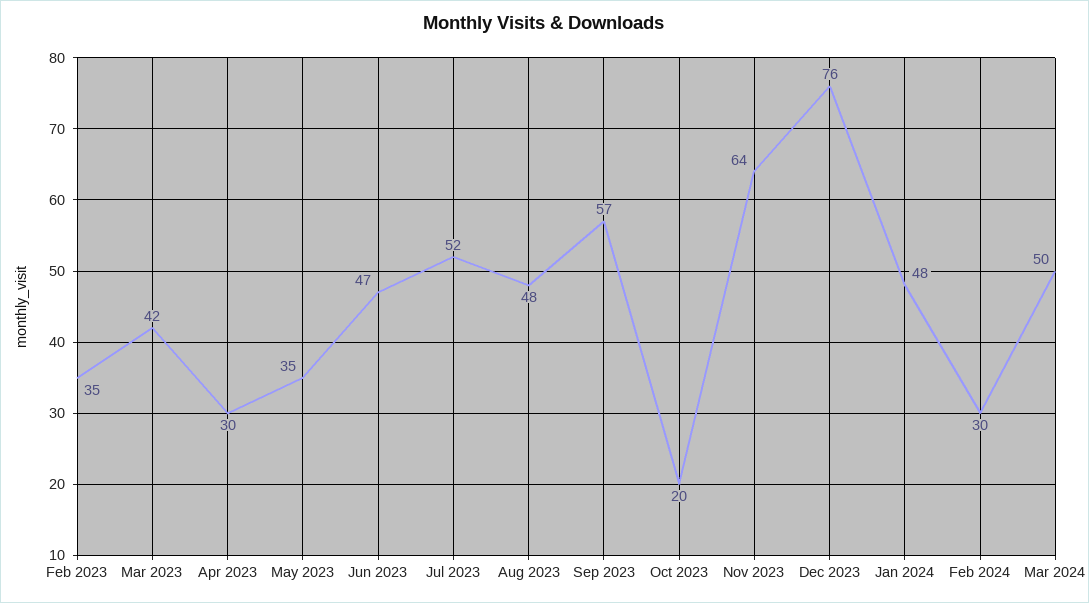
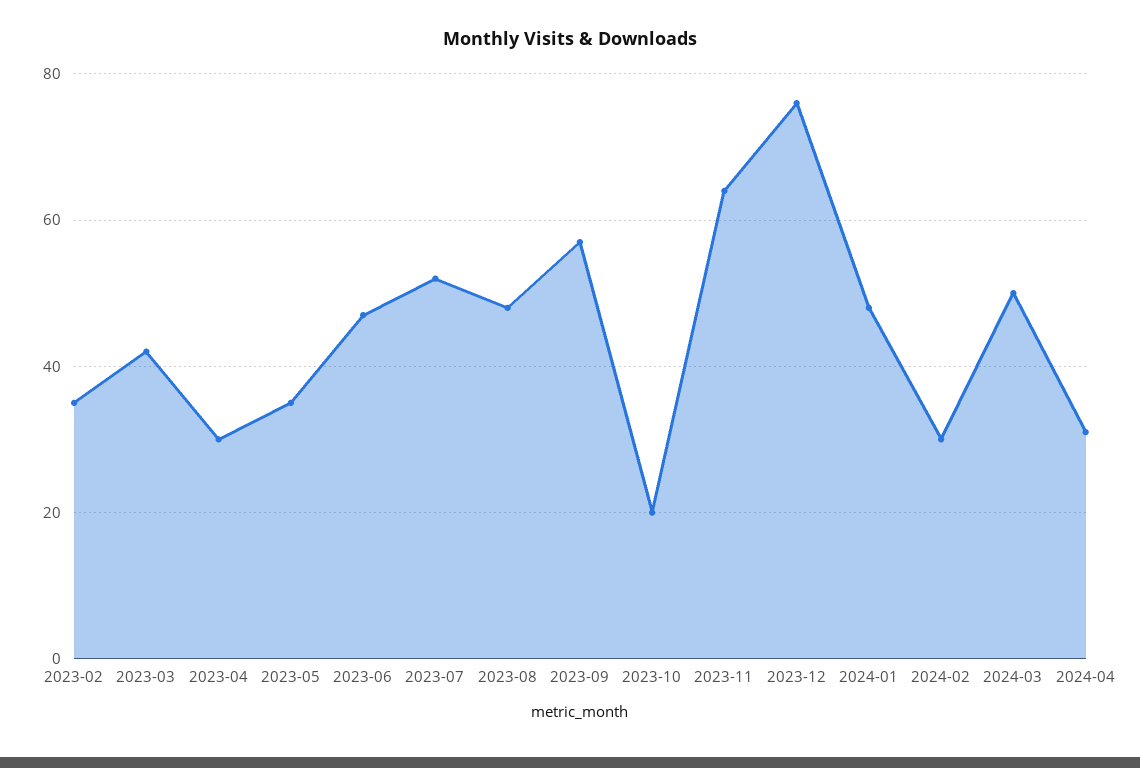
2024-04: none -> 30

